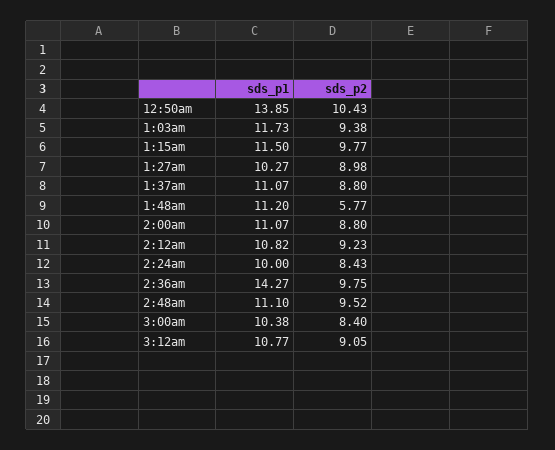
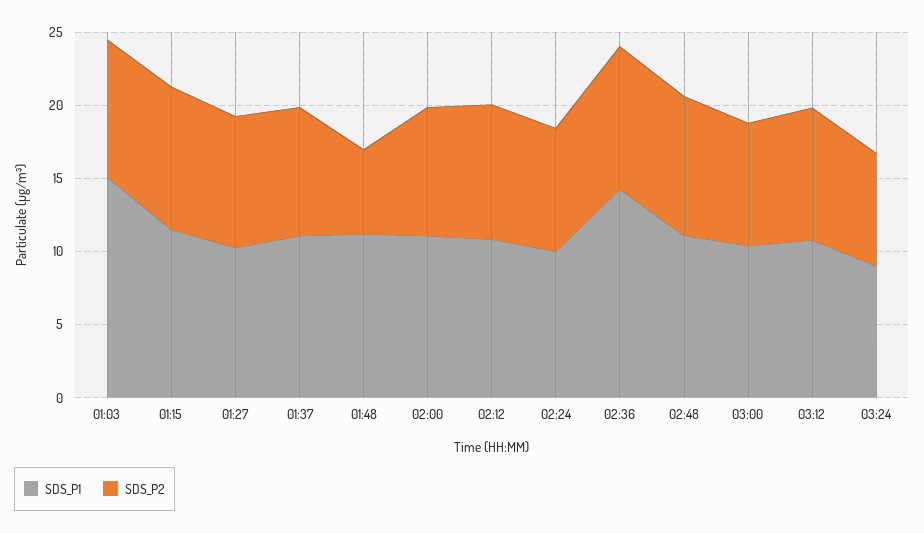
sds_p1, 12:50am: 13.85 -> none
sds_p2, 12:50am: 10.43 -> none
sds_p1, 1:03am: 11.73 -> 15
sds_p1, 03:24: none -> 9
sds_p2, 03:24: none -> 8

